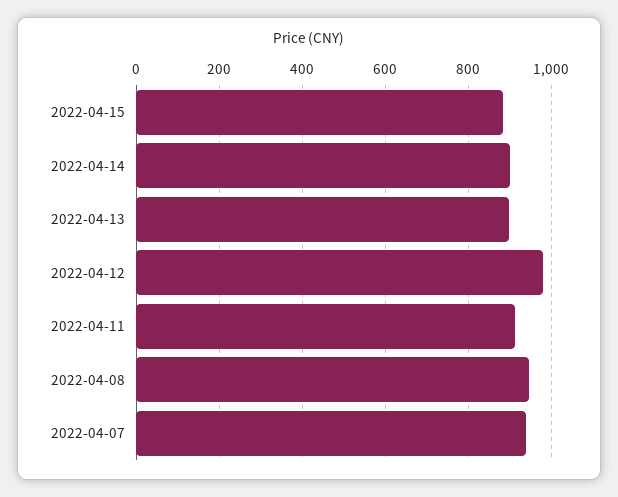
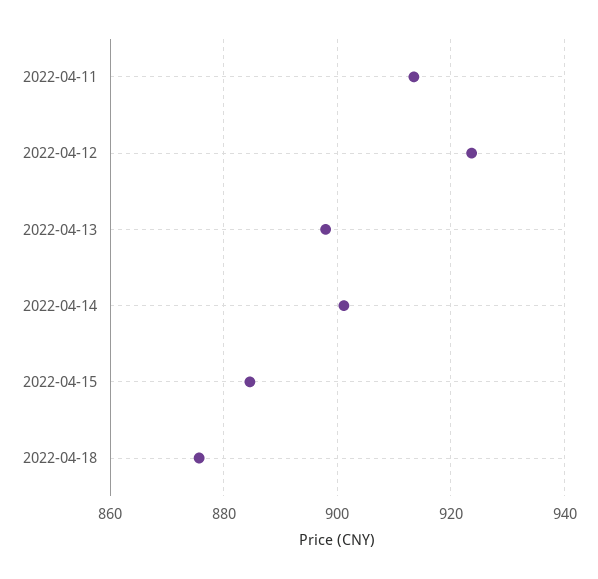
2022-04-12: 980 -> 924
2022-04-08: 940 -> none
2022-04-07: 940 -> none
2022-04-18: none -> 876

